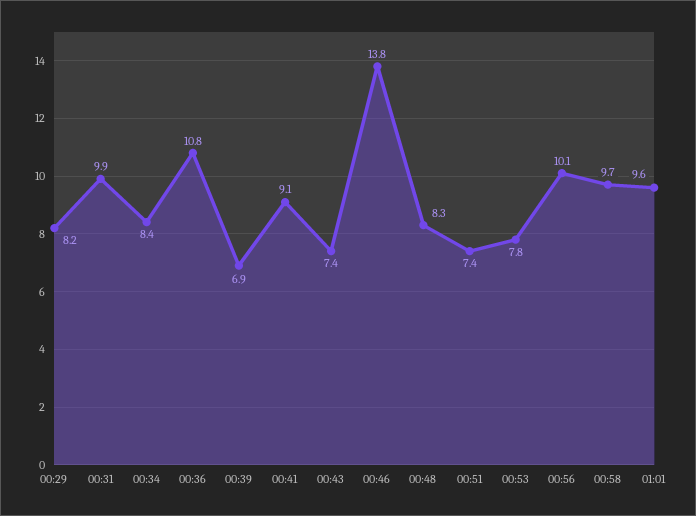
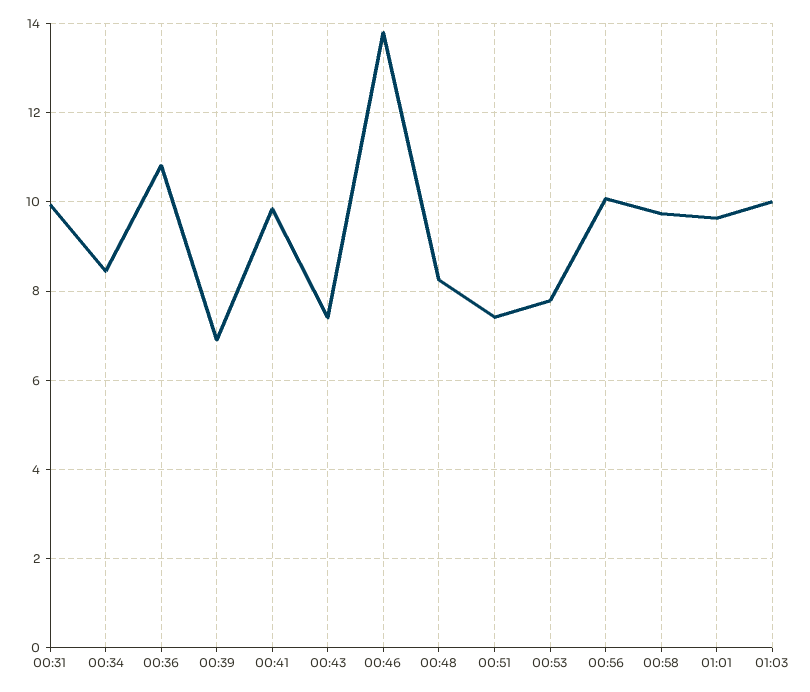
00:29: 8.2 -> none
00:41: 9.1 -> 9.8
01:03: none -> 10

